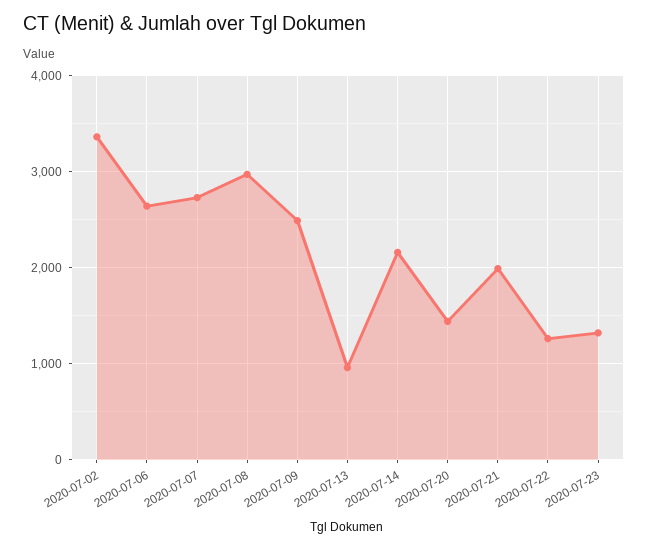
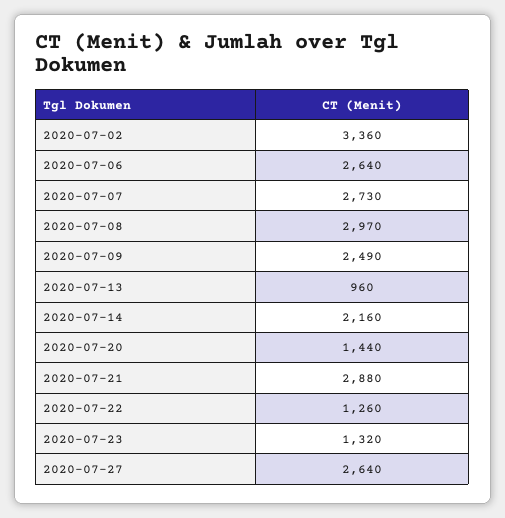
2020-07-21: 2000 -> 2880
2020-07-27: none -> 2640

